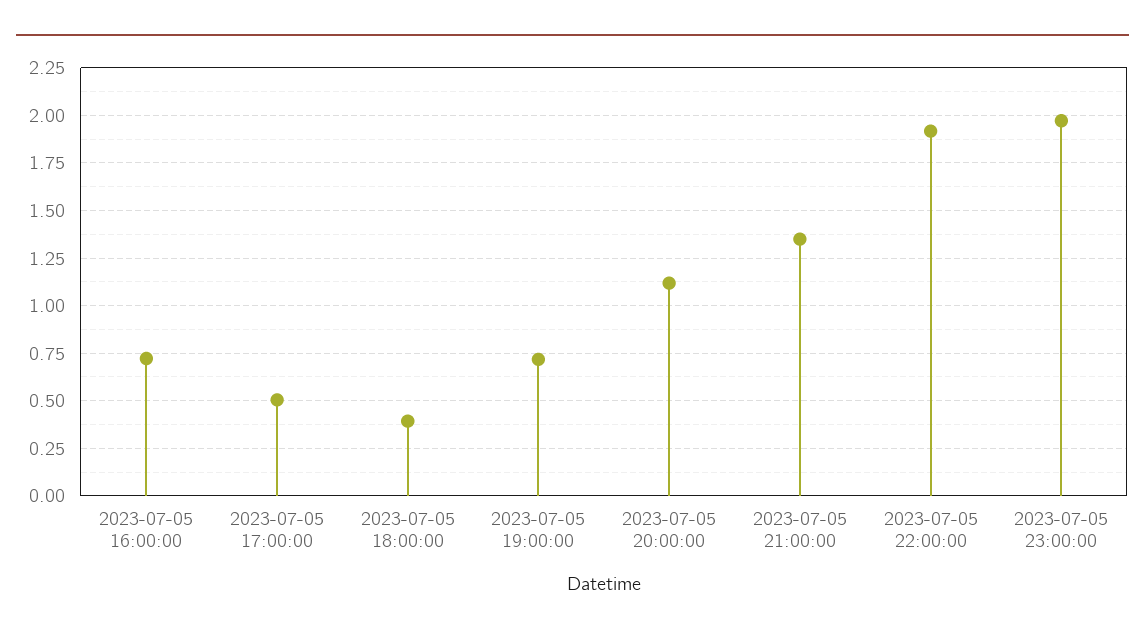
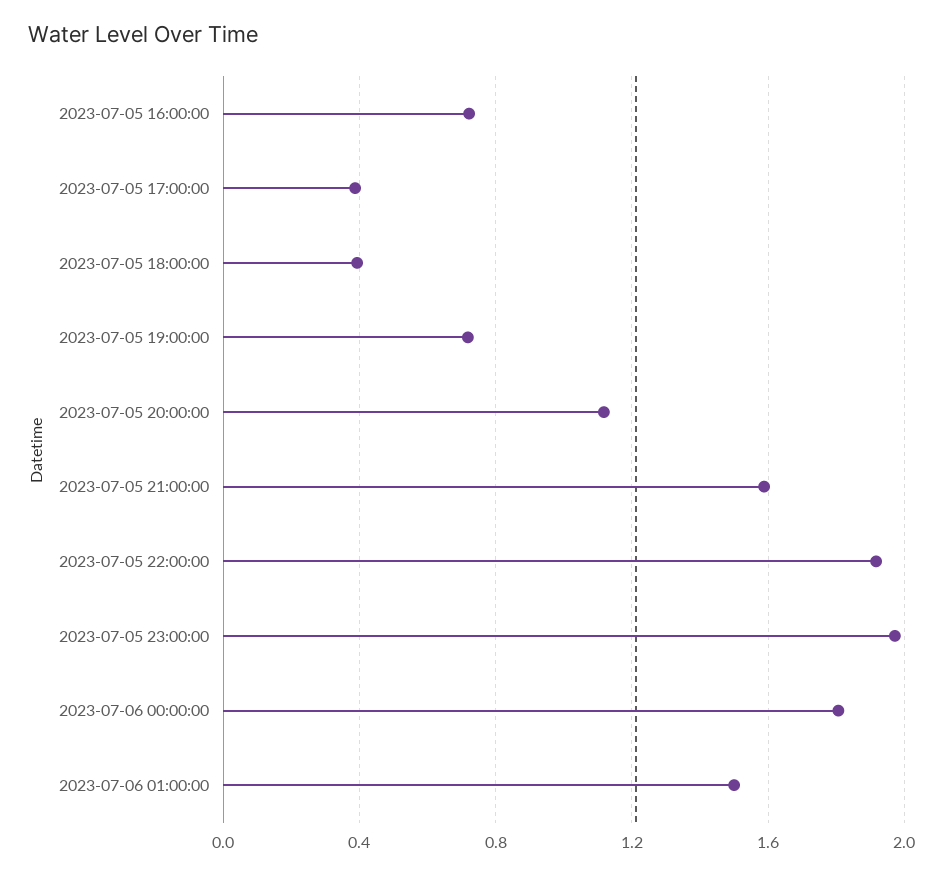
2023-07-05 17:00:00: 0.5 -> 0.4
2023-07-05 21:00:00: 1.35 -> 1.6
2023-07-06 00:00:00: none -> 1.8
2023-07-06 01:00:00: none -> 1.5

